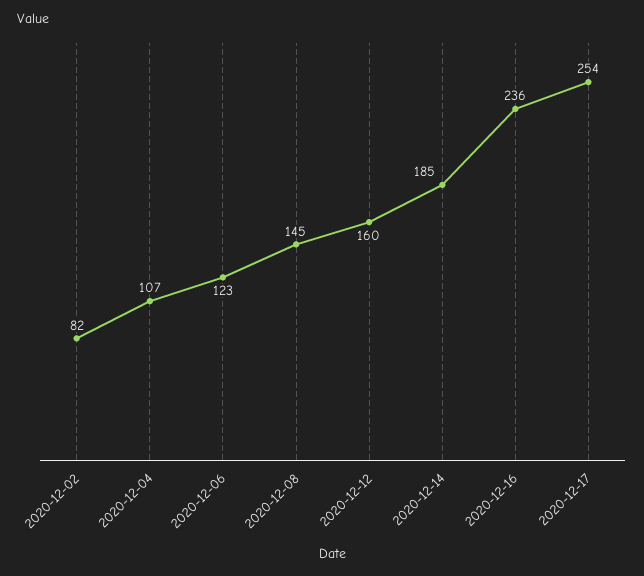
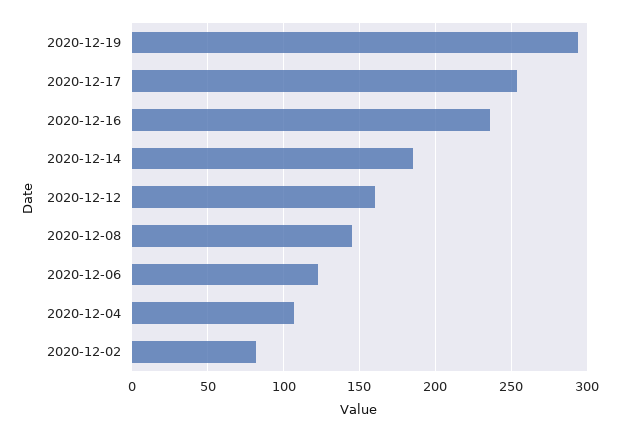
2020-12-19: none -> 295

